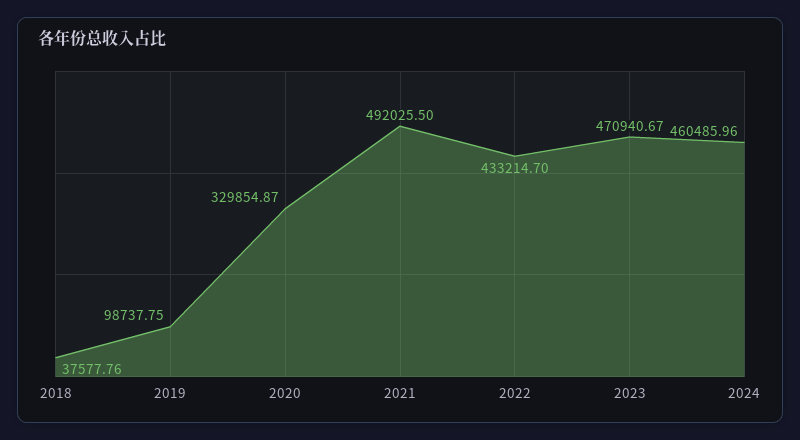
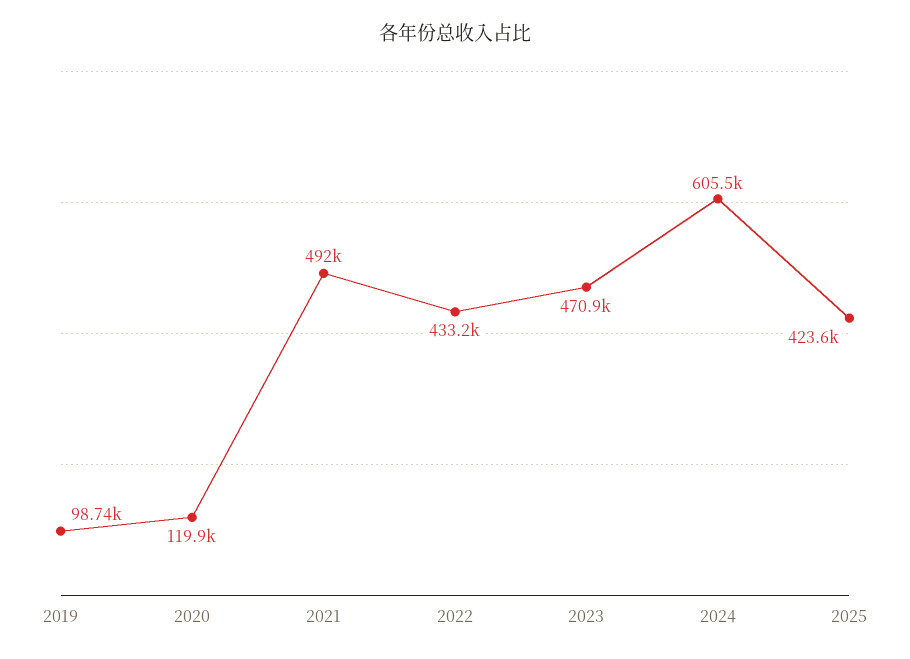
2018: 37577.76 -> none
2020: 329854.87 -> 119900
2024: 460485.96 -> 605500
2025: none -> 423600

